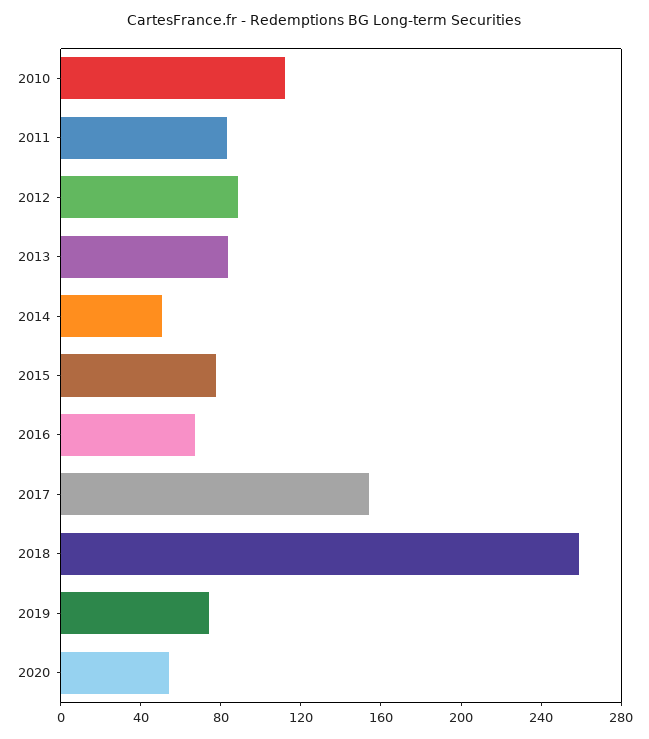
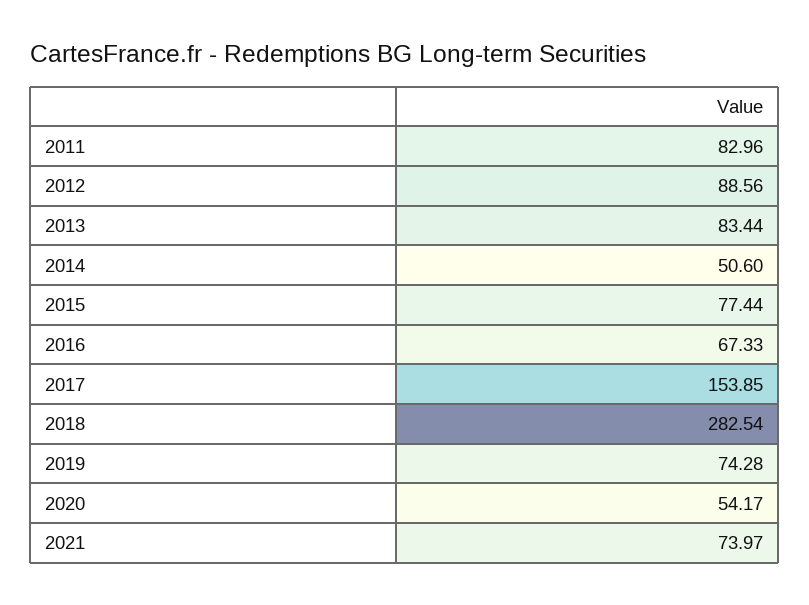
2010: 110 -> none
2018: 260 -> 282.54
2021: none -> 73.97

